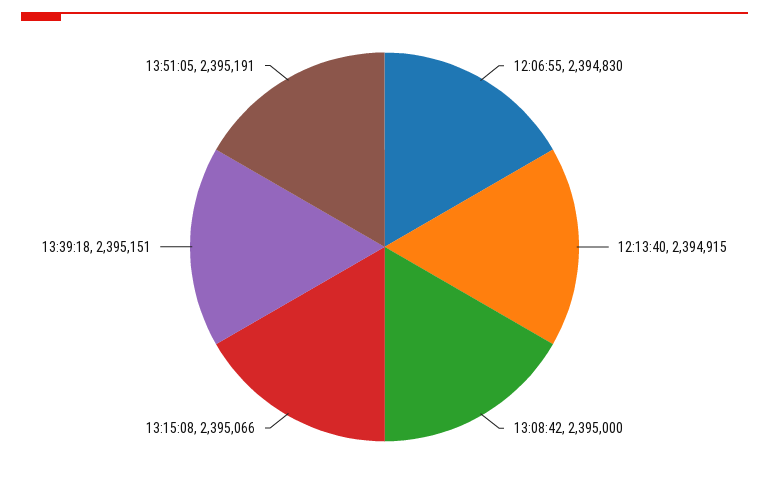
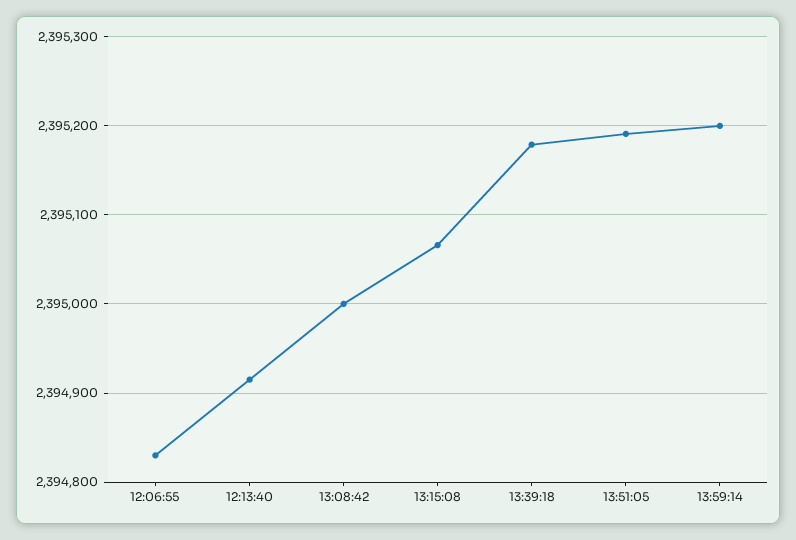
13:39:18: 2395151 -> 2395180
13:59:14: none -> 2395200

